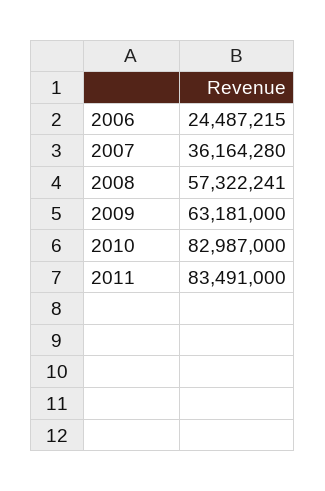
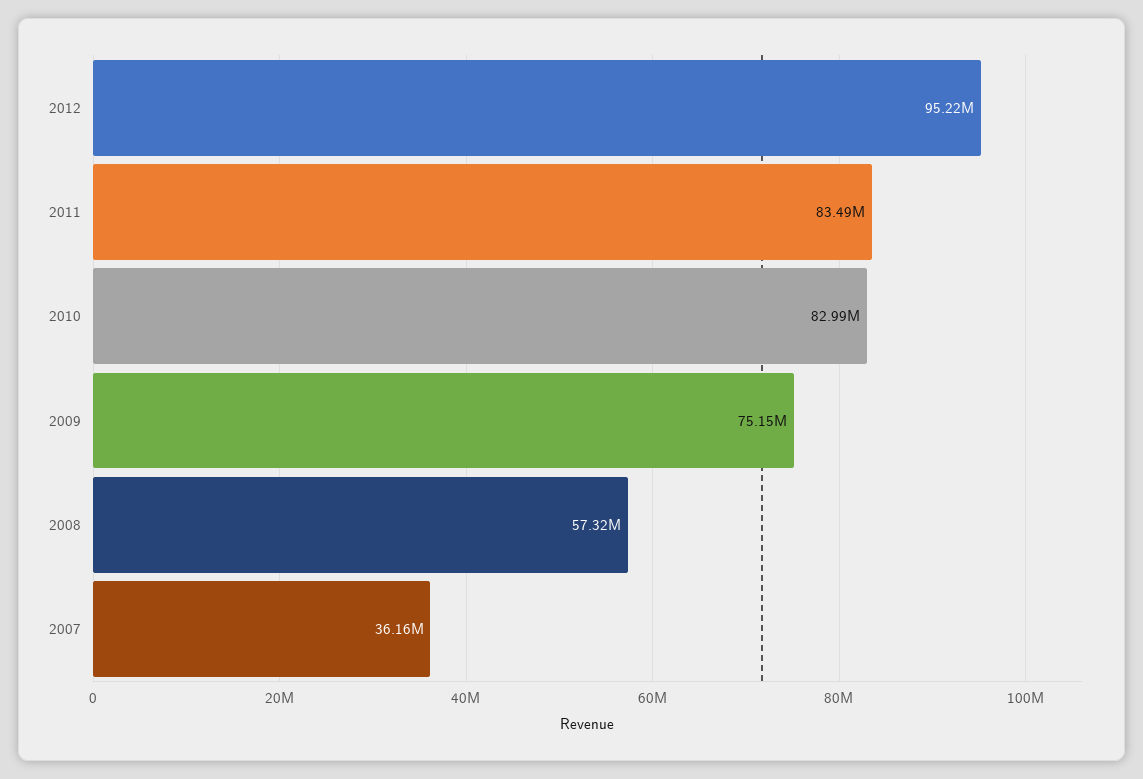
2006: 24487215 -> none
2009: 63181000 -> 75150000
2012: none -> 95220000

